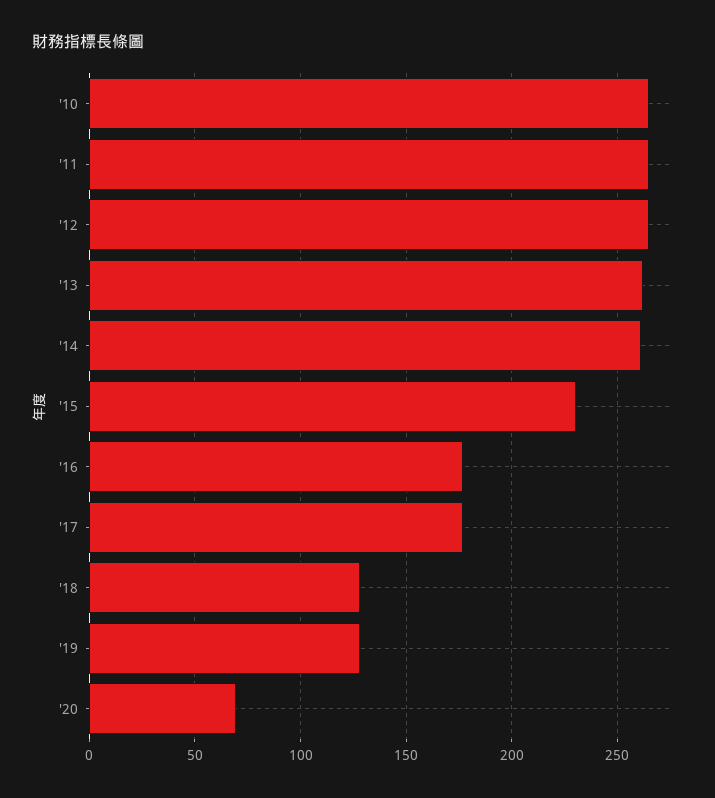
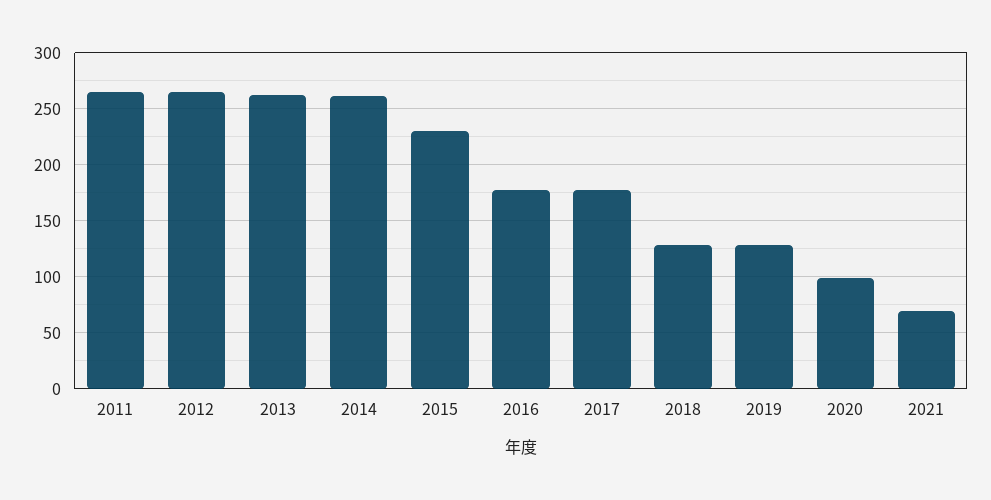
'10: 265 -> none
'20: 70 -> 100
2021: none -> 70

